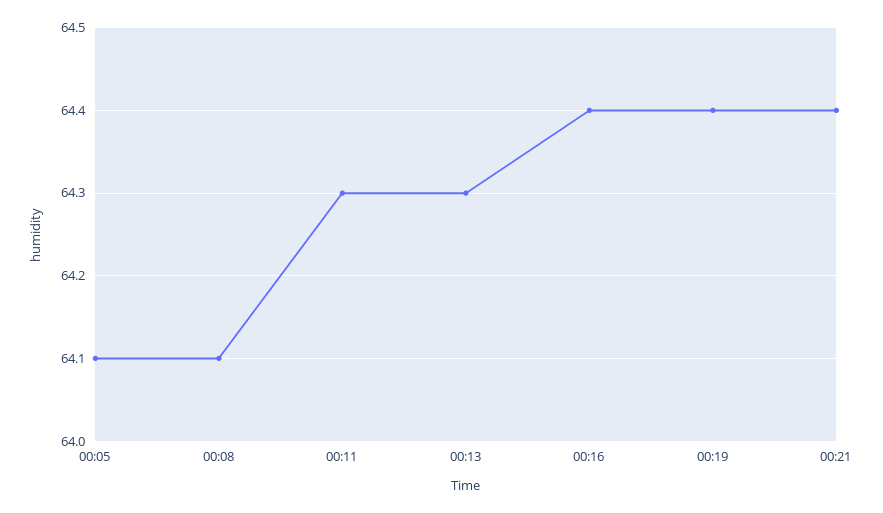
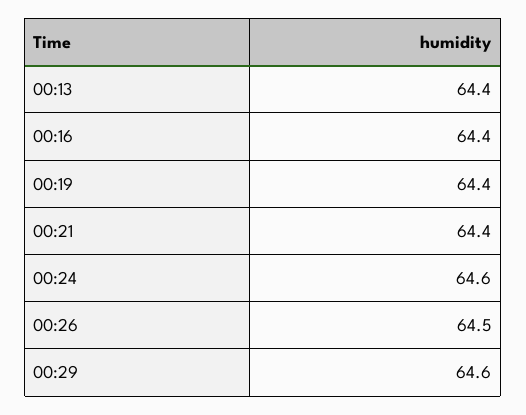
00:05: 64.1 -> none
00:08: 64.1 -> none
00:11: 64.3 -> none
00:13: 64.3 -> 64.4
00:24: none -> 64.6
00:26: none -> 64.5
00:29: none -> 64.6

